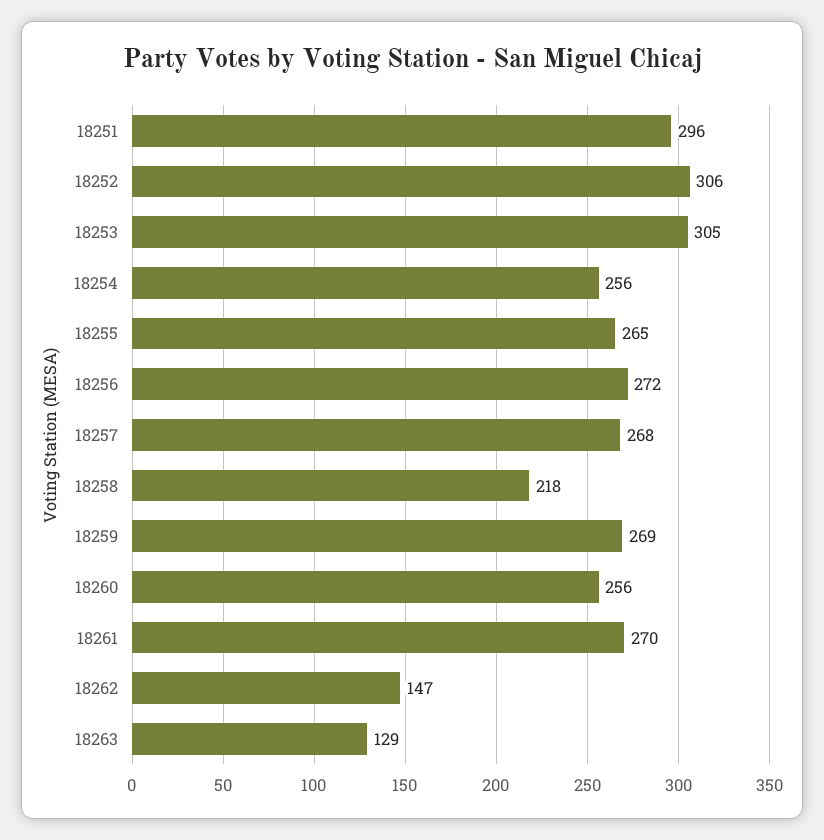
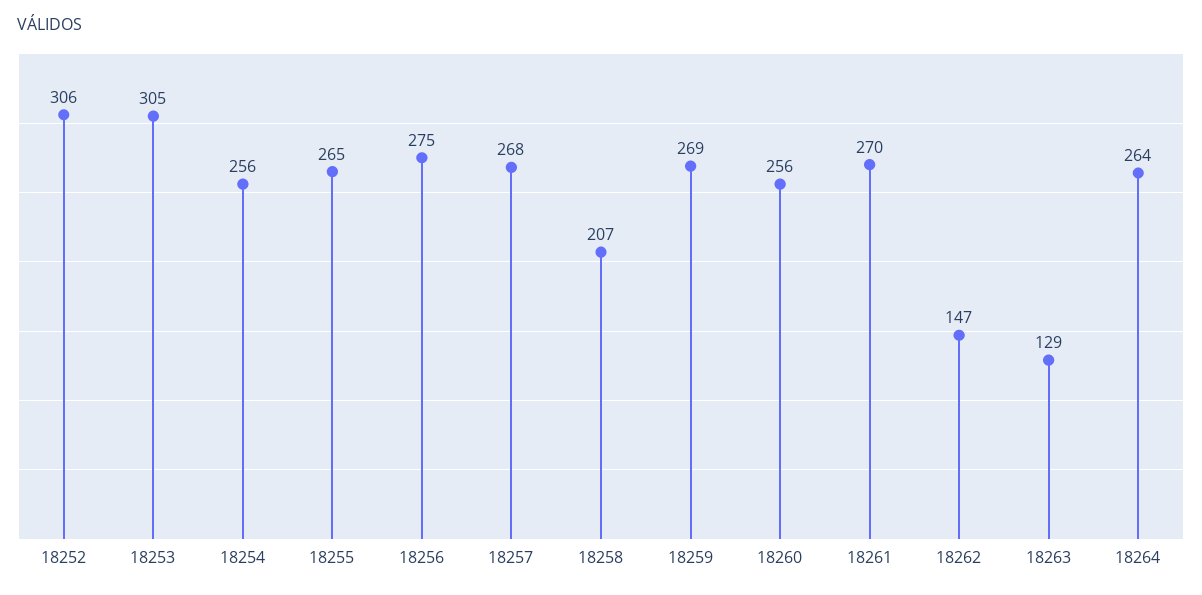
18251: 296 -> none
18256: 272 -> 275
18258: 218 -> 207
18264: none -> 264

